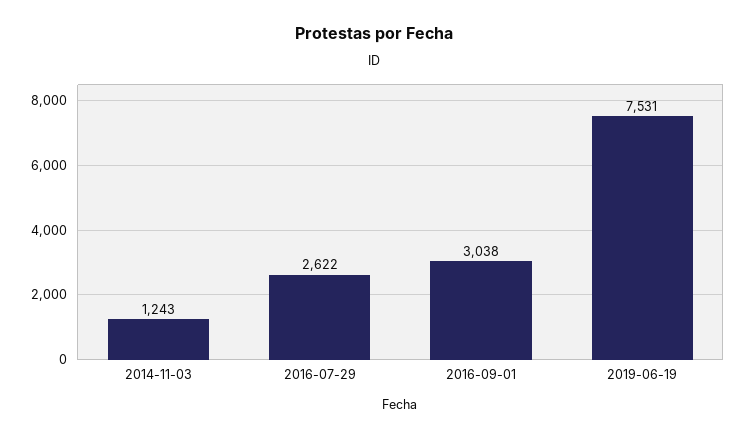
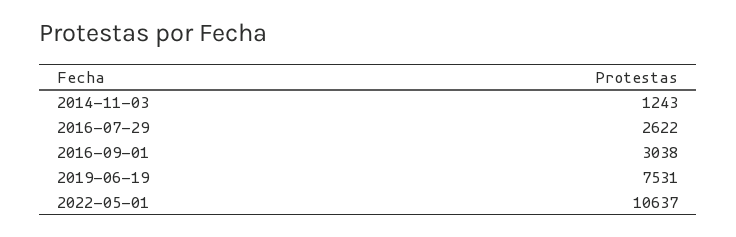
2022-05-01: none -> 10637

